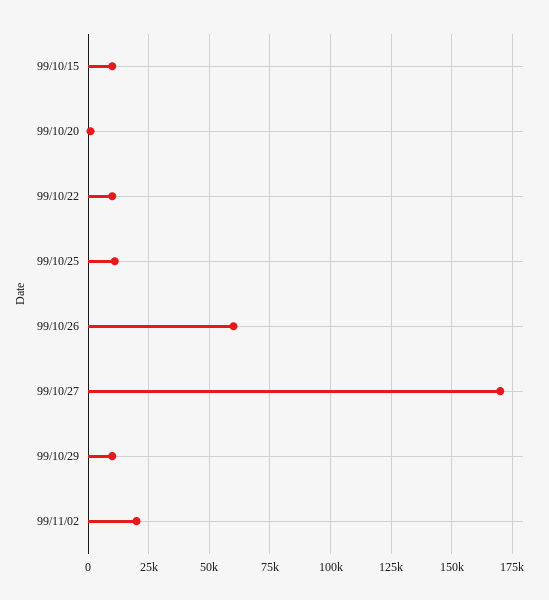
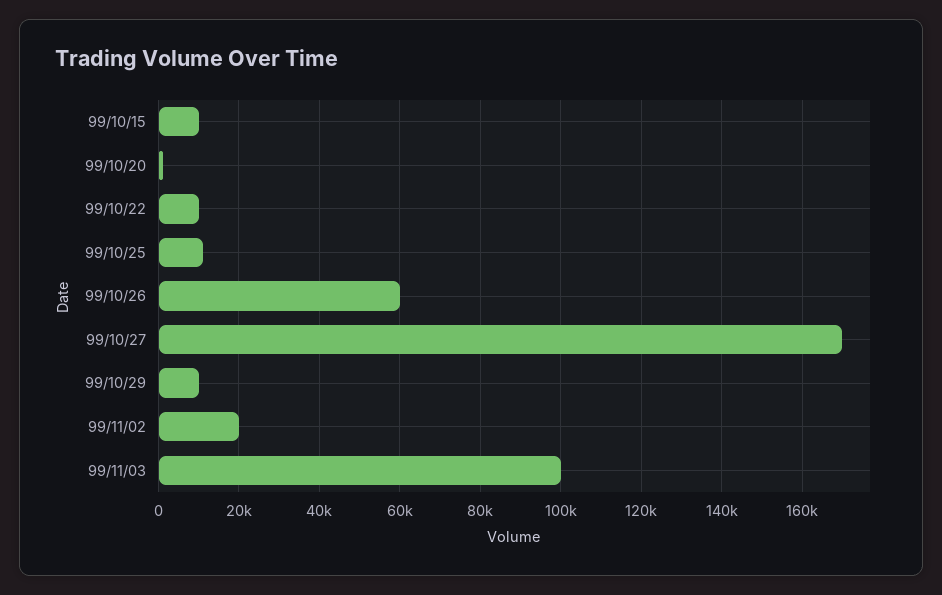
99/11/03: none -> 100000

